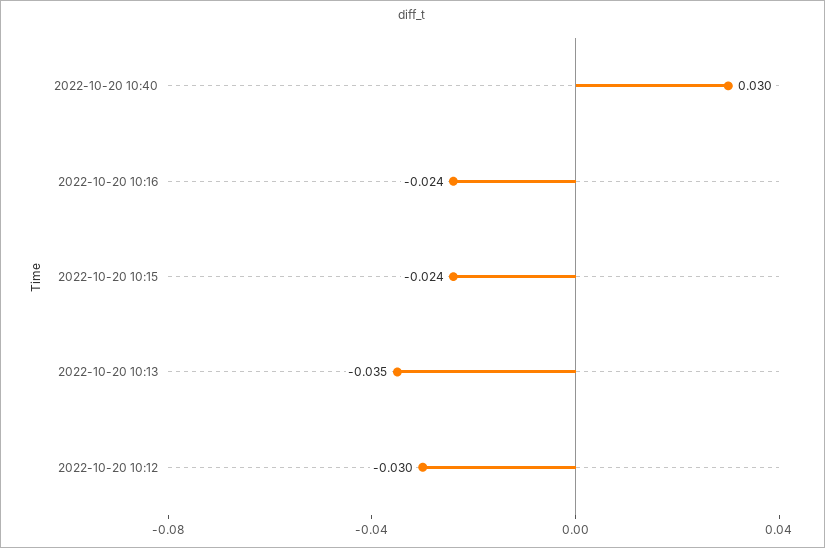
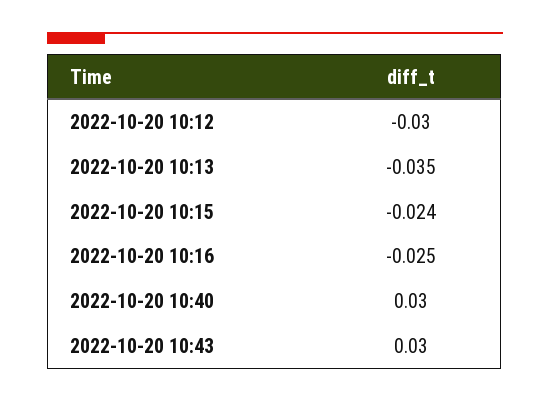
2022-10-20 10:16: -0.024 -> -0.025
2022-10-20 10:43: none -> 0.03

